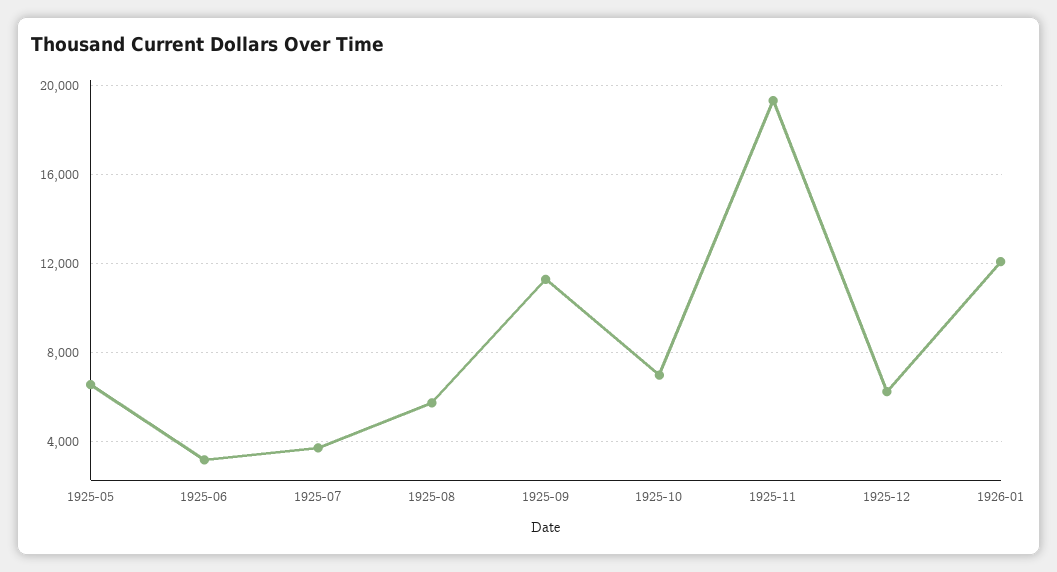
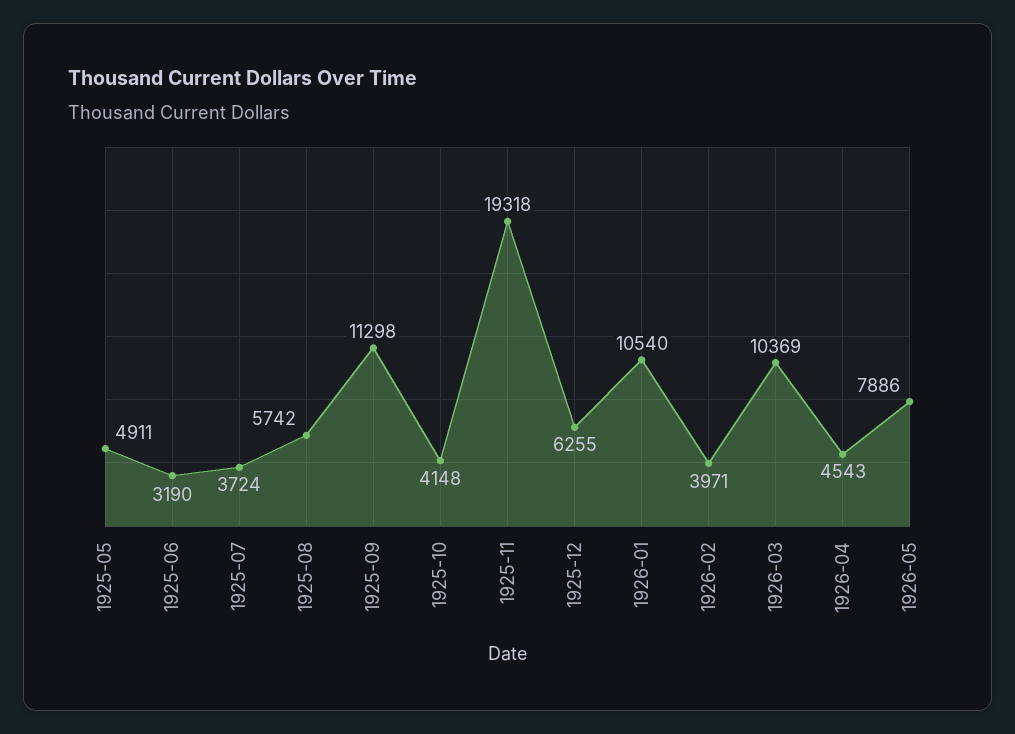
1925-05: 6500 -> 4911
1925-10: 7000 -> 4148
1926-01: 12000 -> 10540
1926-02: none -> 3971
1926-03: none -> 10369
1926-04: none -> 4543
1926-05: none -> 7886

